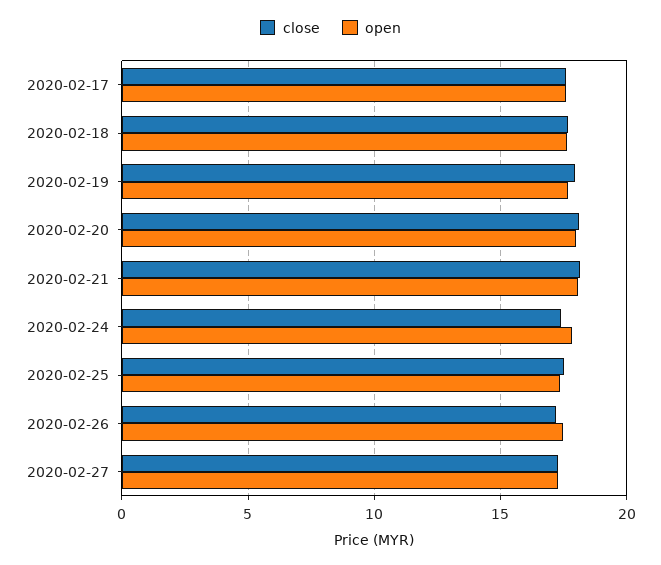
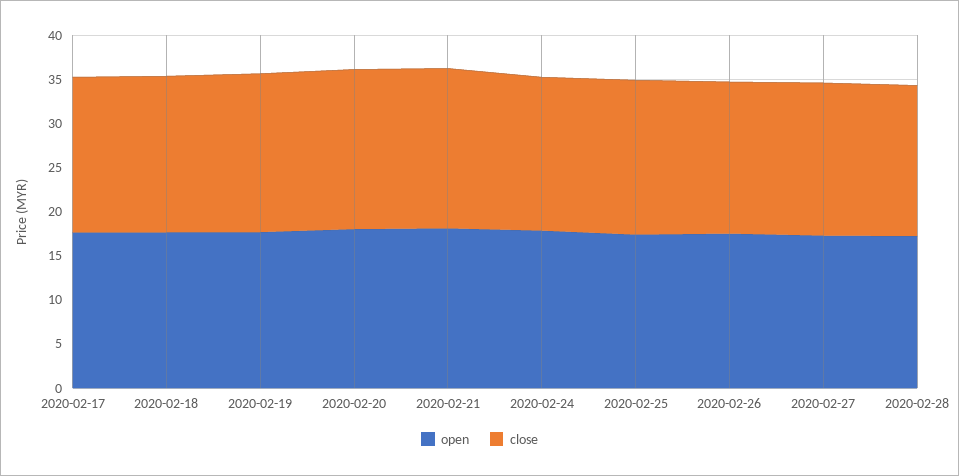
open, 2020-02-28: none -> 17
close, 2020-02-28: none -> 17

